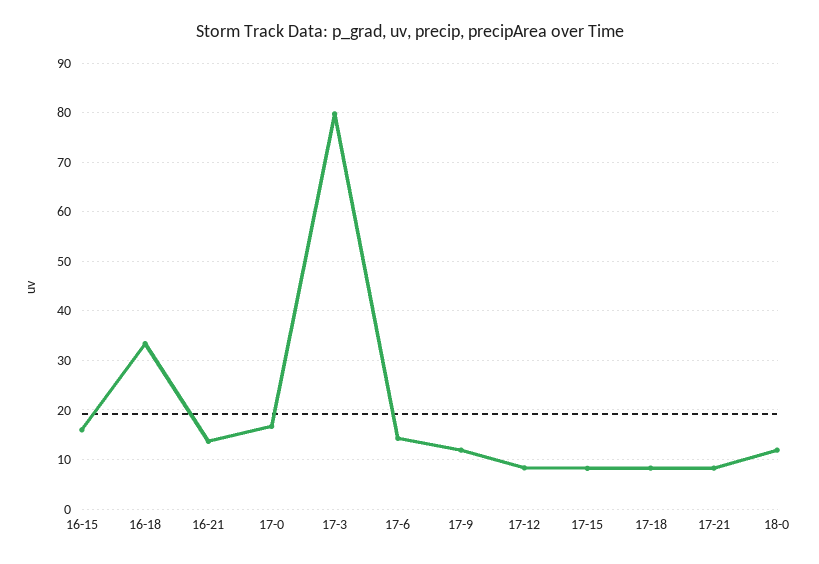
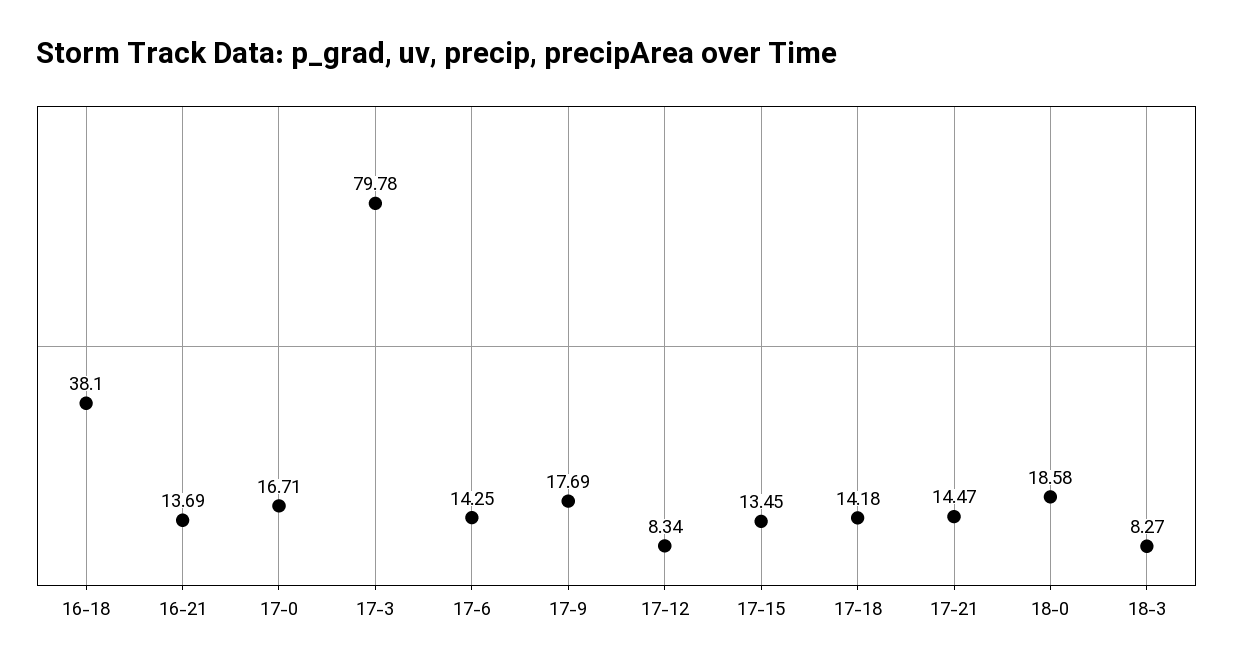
16-15: 16 -> none
16-18: 34 -> 38.1
17-9: 12 -> 17.69
17-15: 8 -> 13.45
17-18: 8 -> 14.18
17-21: 8 -> 14.47
18-0: 12 -> 18.58
18-3: none -> 8.27

